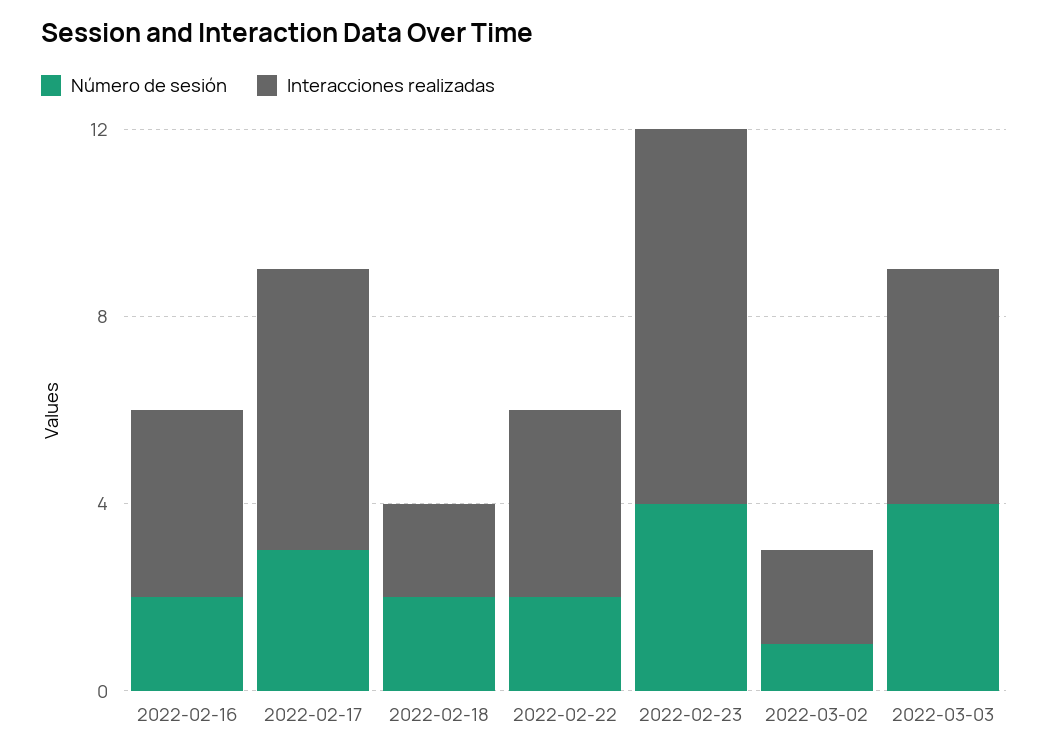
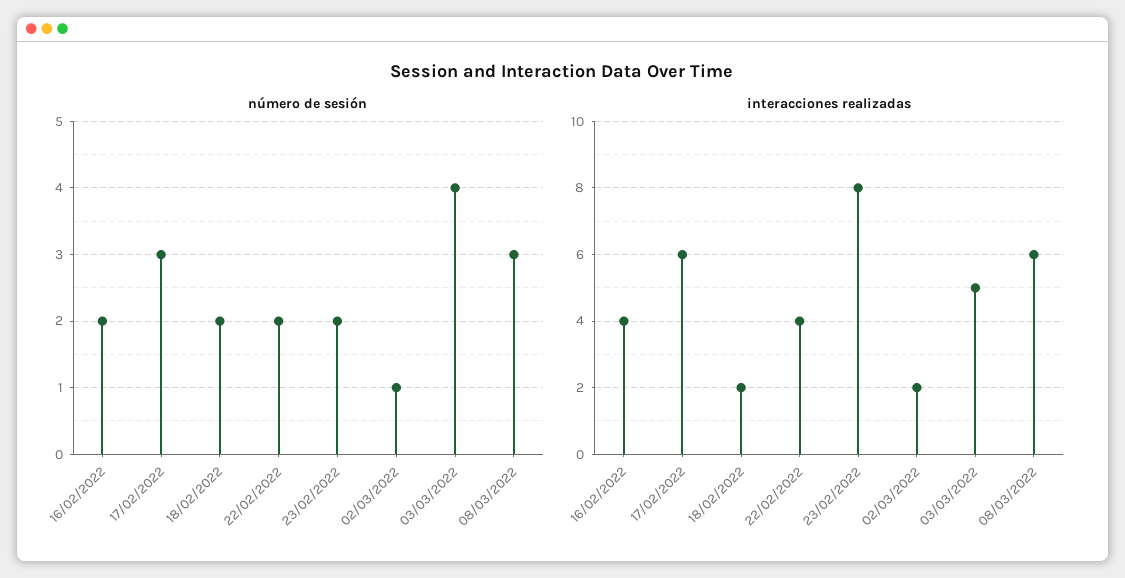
Número de sesión, 2022-02-23: 4 -> 2
Número de sesión, 08/03/2022: none -> 3
Interacciones realizadas, 08/03/2022: none -> 6

